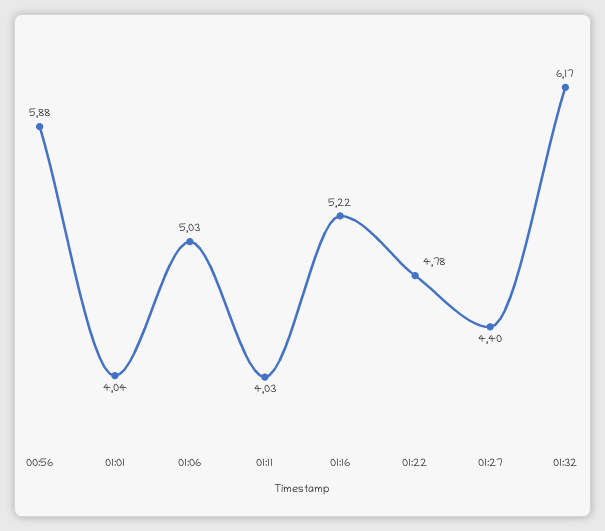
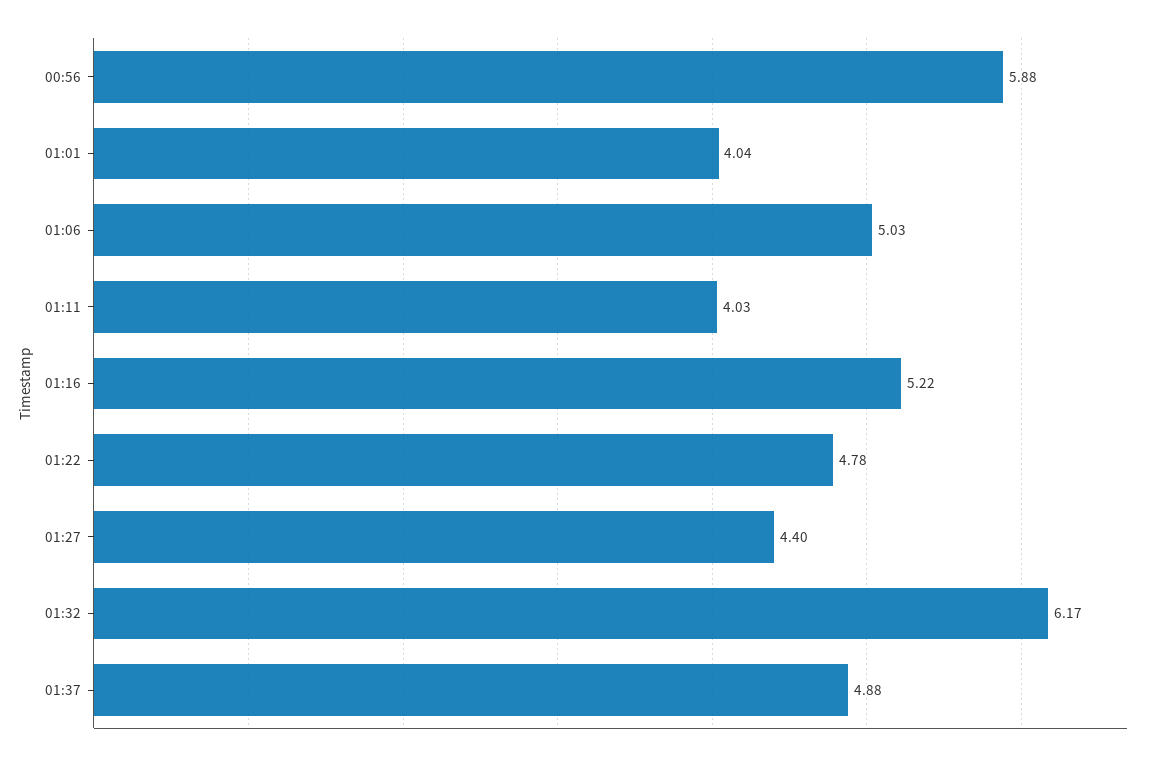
01:37: none -> 4.88

